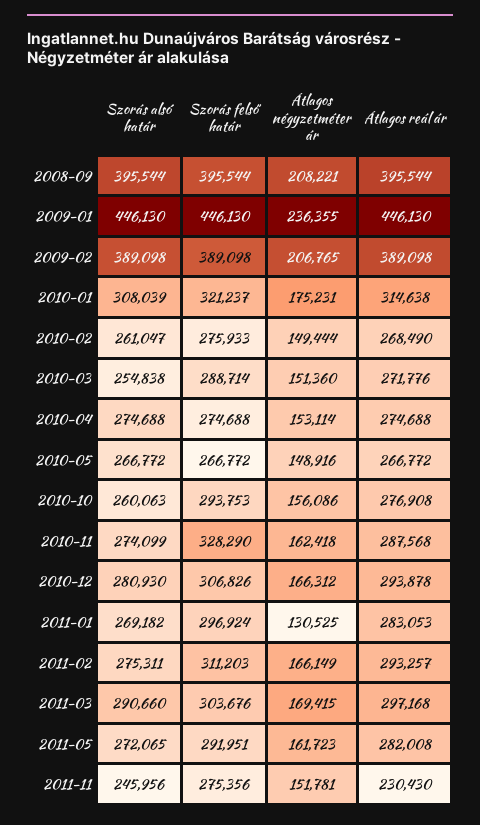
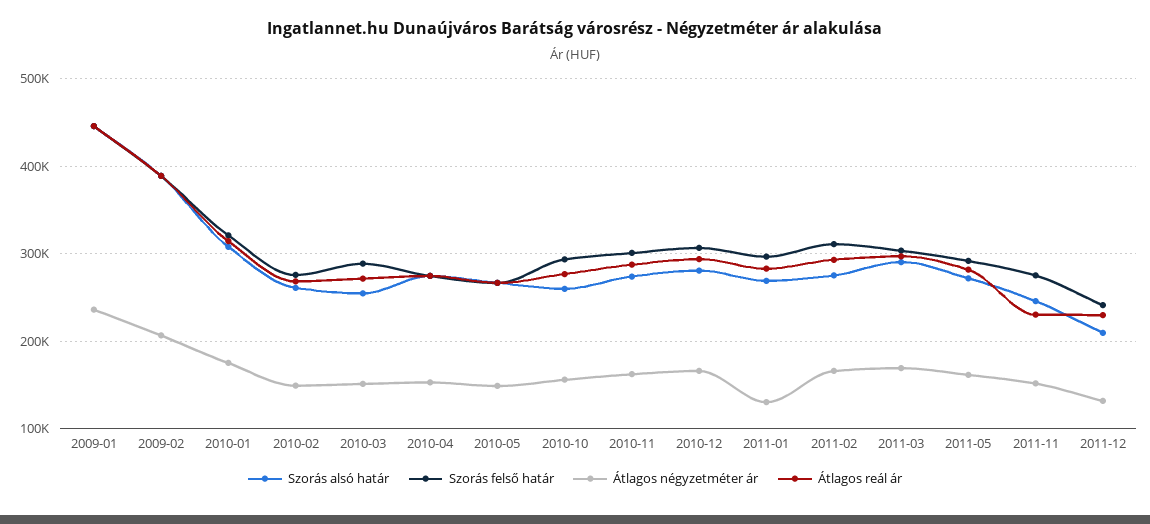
Szorás alsó határ, 2008-09: 395544 -> none
Szorás felső határ, 2008-09: 395544 -> none
Átlagos négyzetméter ár, 2008-09: 208221 -> none
Átlagos reál ár, 2008-09: 395544 -> none
Szorás felső határ, 2010-11: 328290 -> 300000
Szorás alsó határ, 2011-12: none -> 210000
Szorás felső határ, 2011-12: none -> 240000
Átlagos négyzetméter ár, 2011-12: none -> 130000
Átlagos reál ár, 2011-12: none -> 230000

